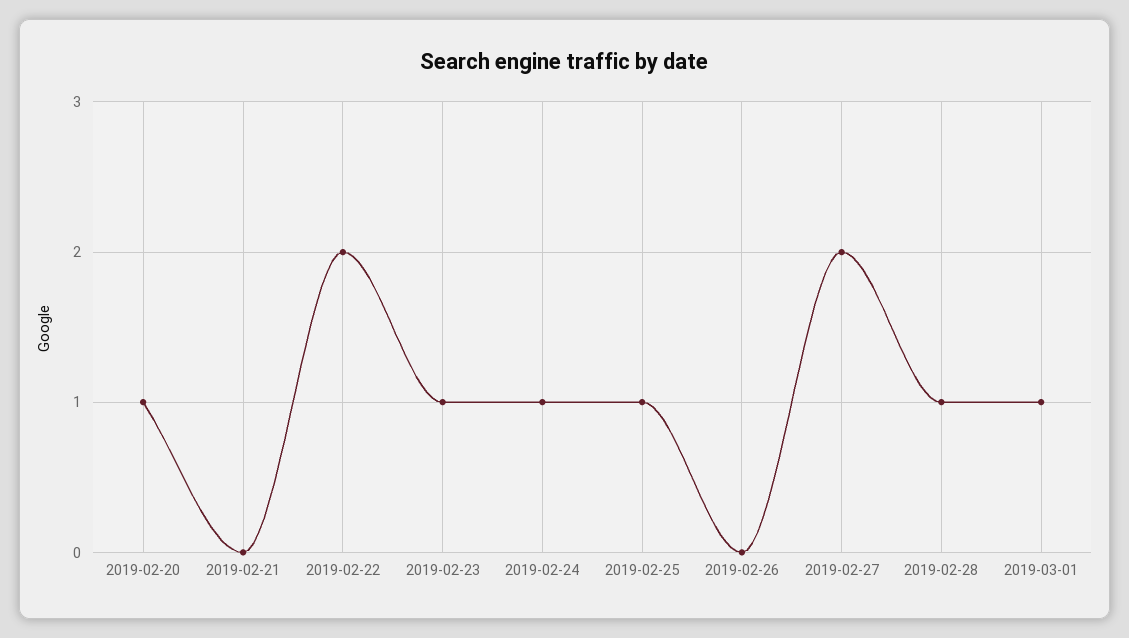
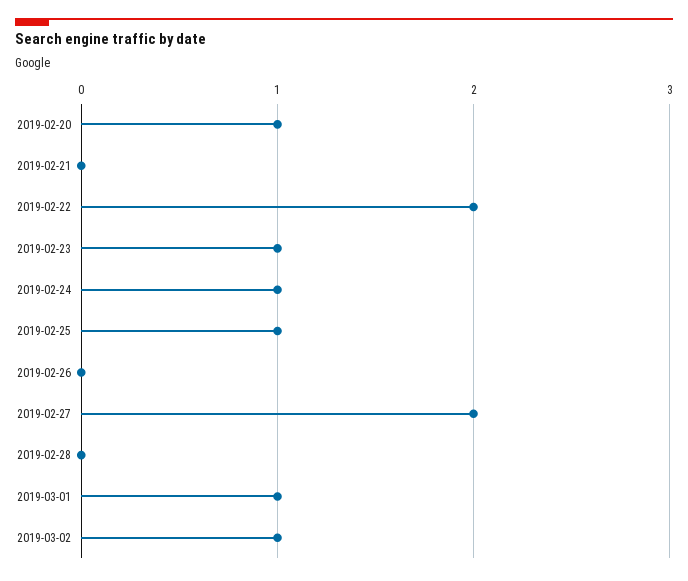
2019-02-28: 1 -> 0
2019-03-02: none -> 1

